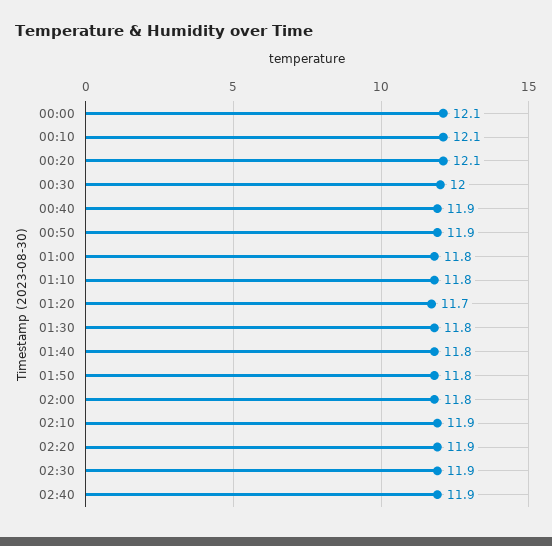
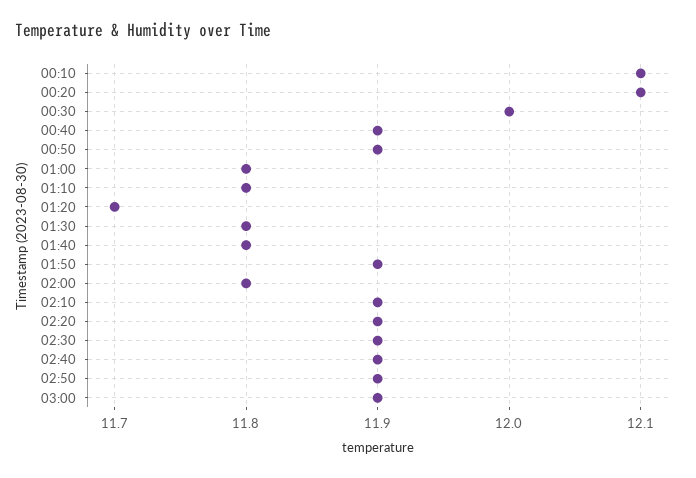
00:00: 12.1 -> none
01:50: 11.8 -> 11.9
02:50: none -> 11.9
03:00: none -> 11.9

